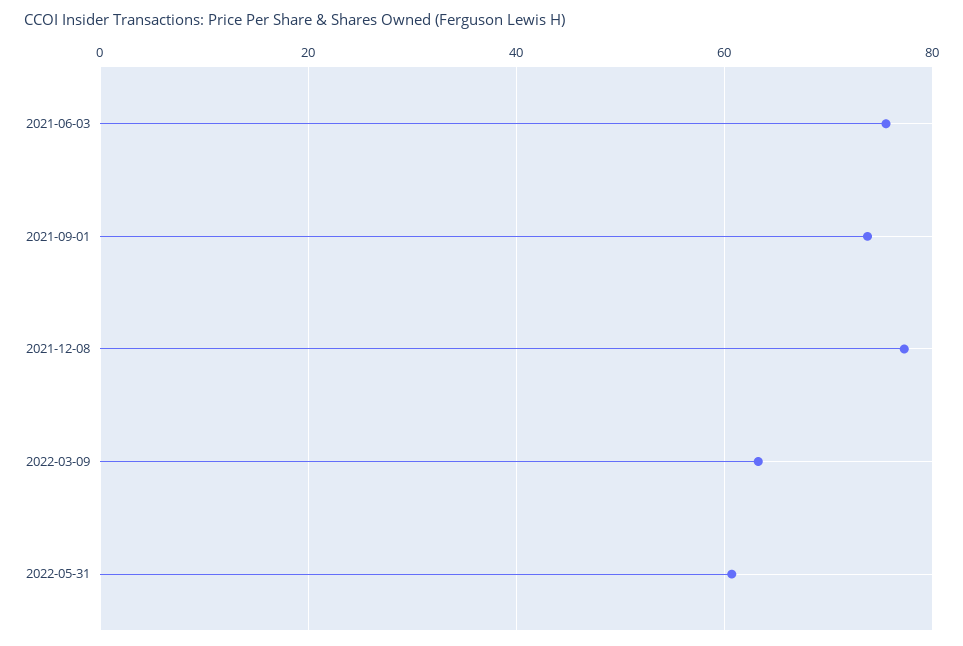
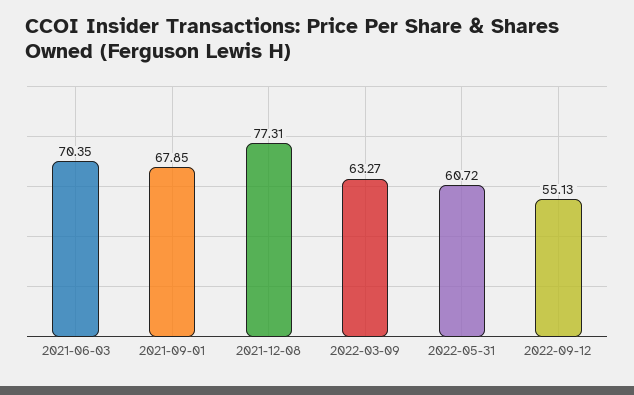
2021-06-03: 76 -> 70.35
2021-09-01: 74 -> 67.85
2022-09-12: none -> 55.13

